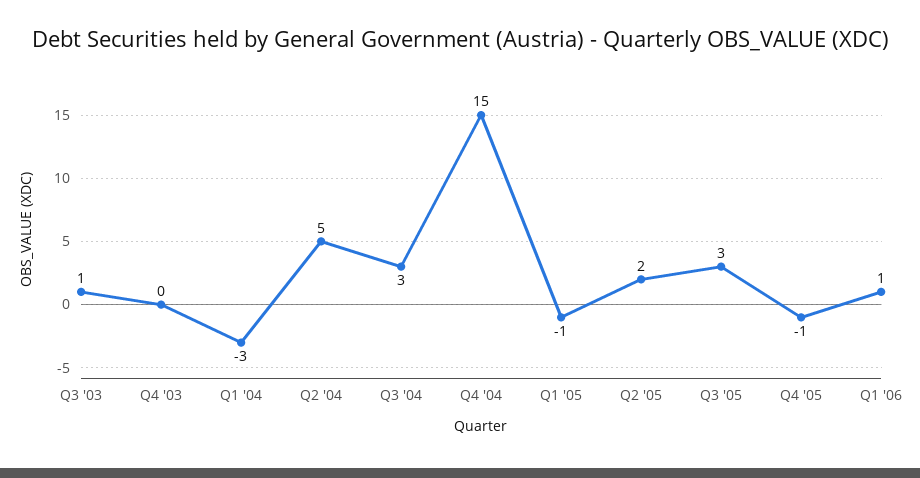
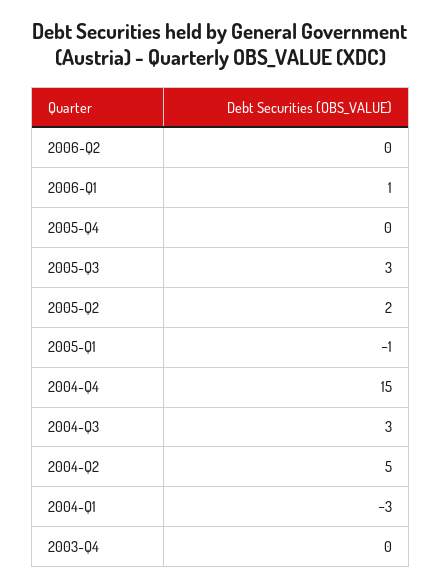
Q3 '03: 1 -> none
Q4 '05: -1 -> 0
2006-Q2: none -> 0

